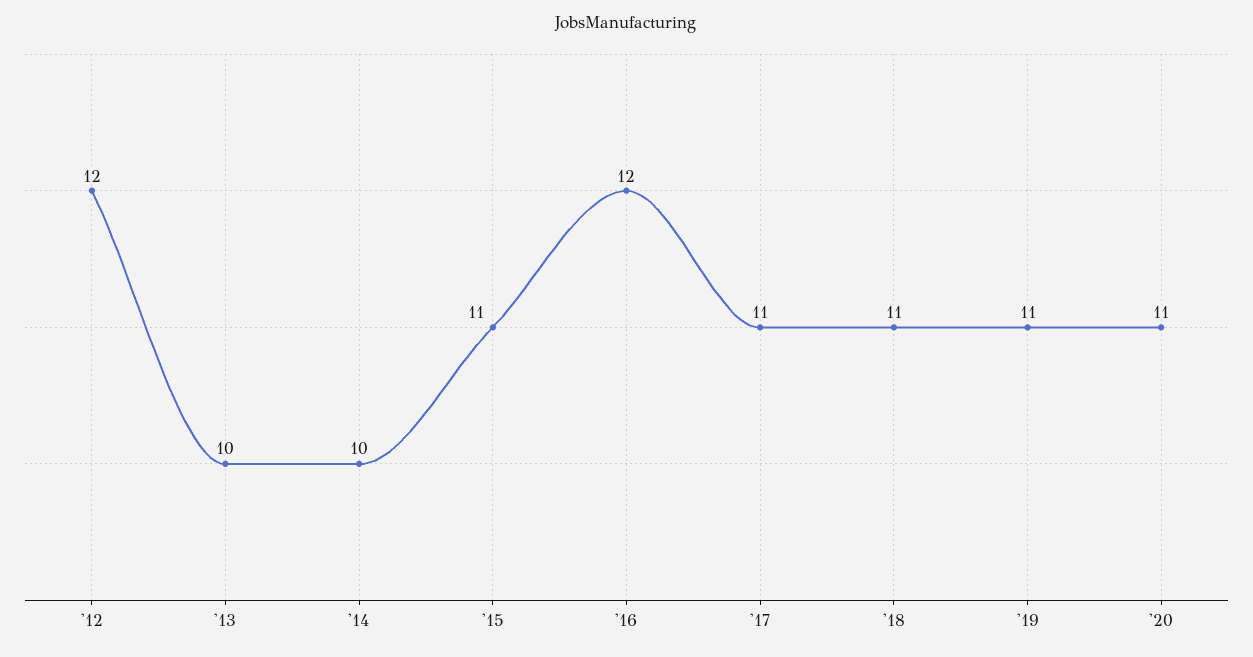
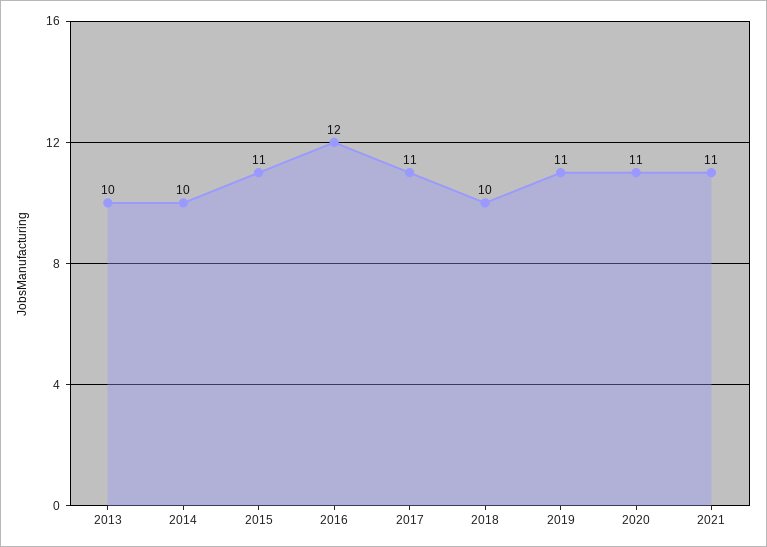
'12: 12 -> none
'18: 11 -> 10
2021: none -> 11

